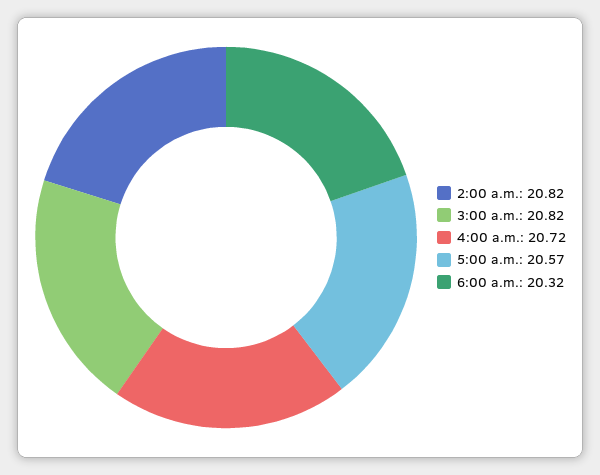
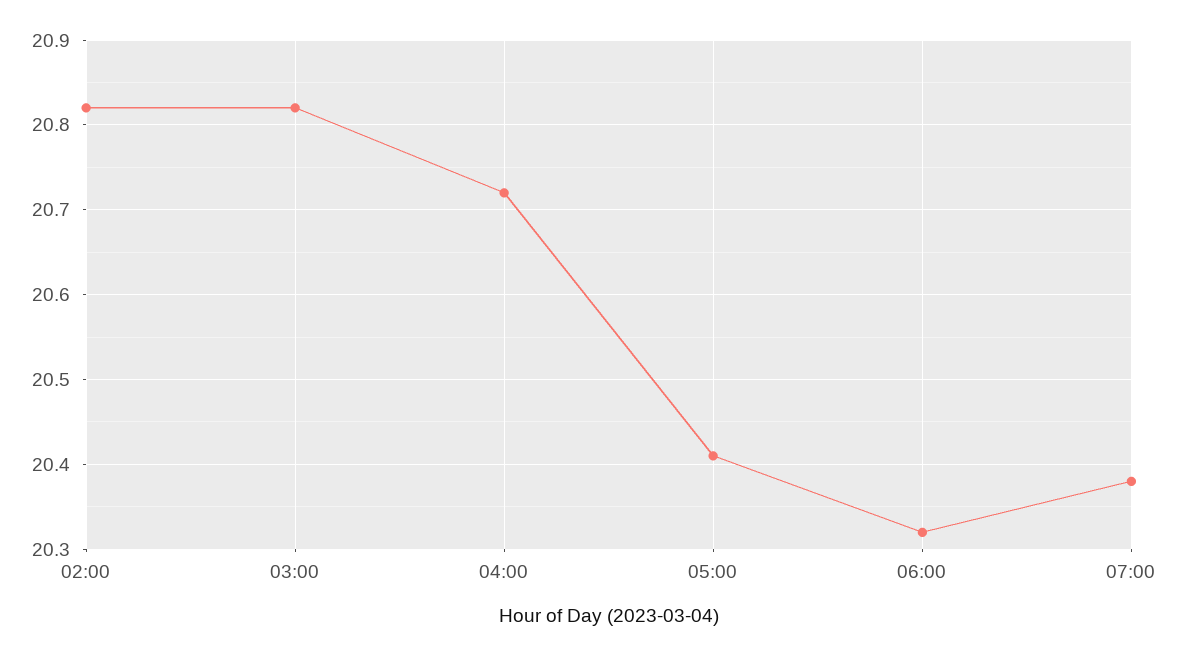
5:00 a.m.: 20.57 -> 20.41
07:00: none -> 20.38

